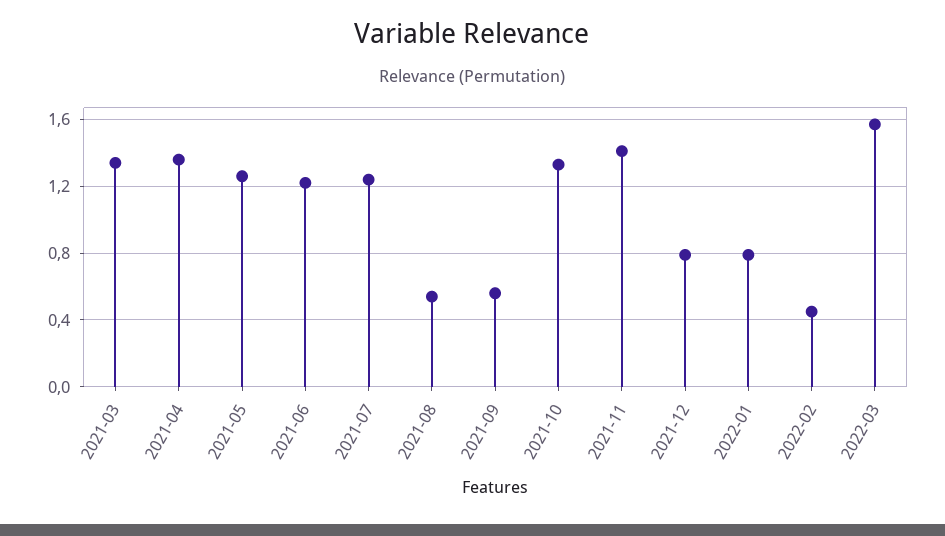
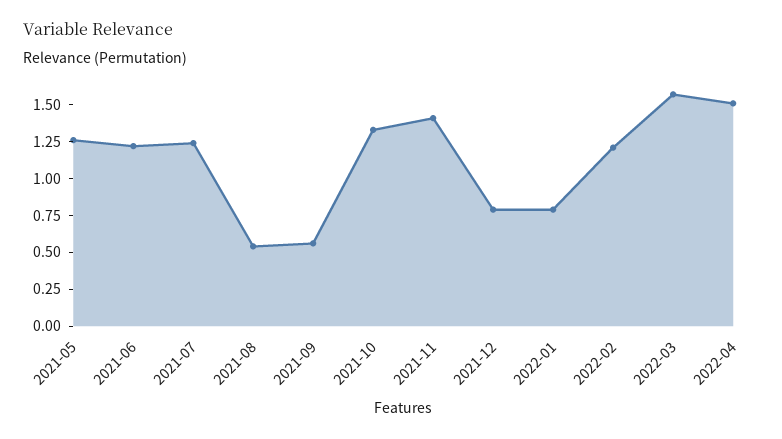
2021-03: 1.35 -> none
2021-04: 1.35 -> none
2022-02: 0.45 -> 1.25
2022-04: none -> 1.5

